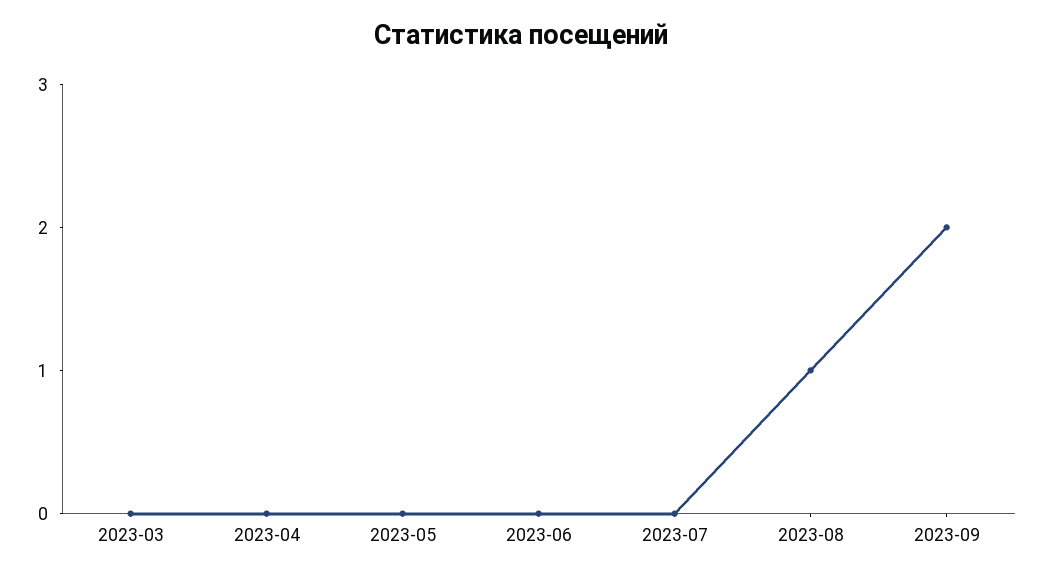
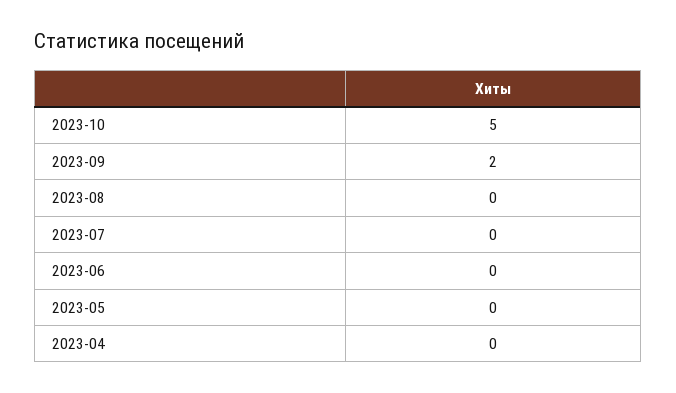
2023-03: 0 -> none
2023-08: 1 -> 0
2023-10: none -> 5

